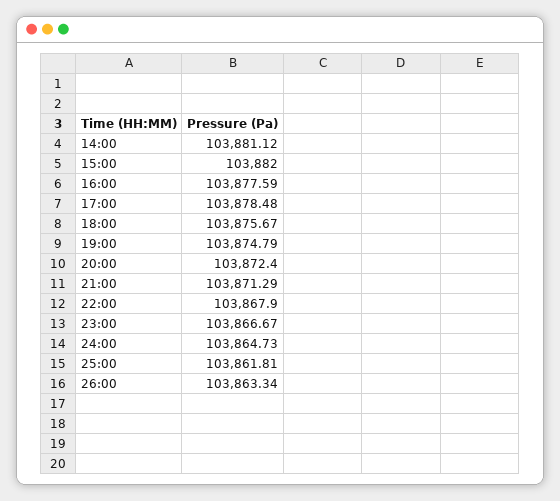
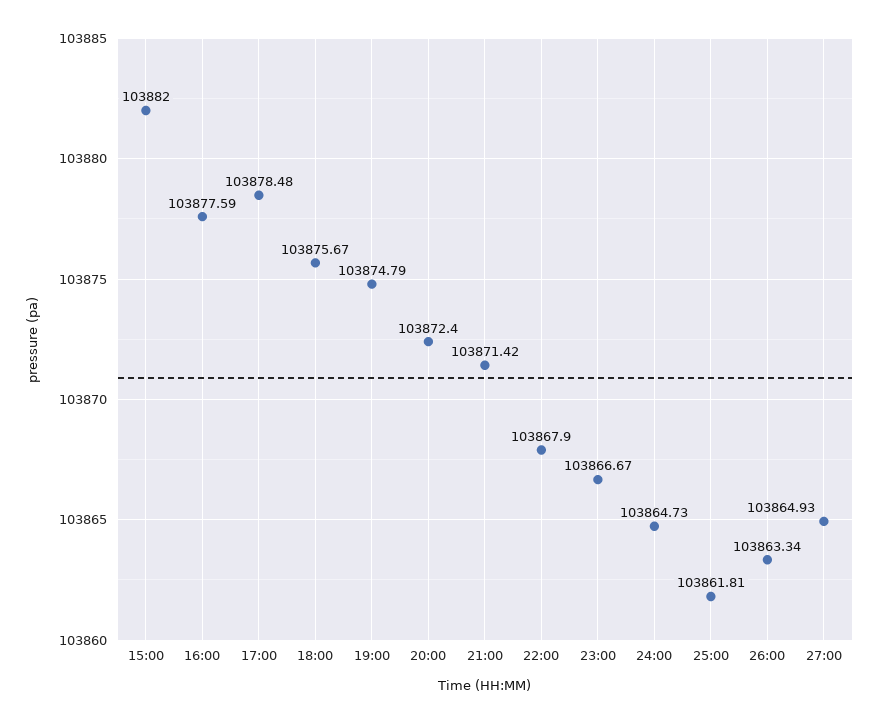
14:00: 103881.12 -> none
21:00: 103871.29 -> 103871.42
27:00: none -> 103864.93

